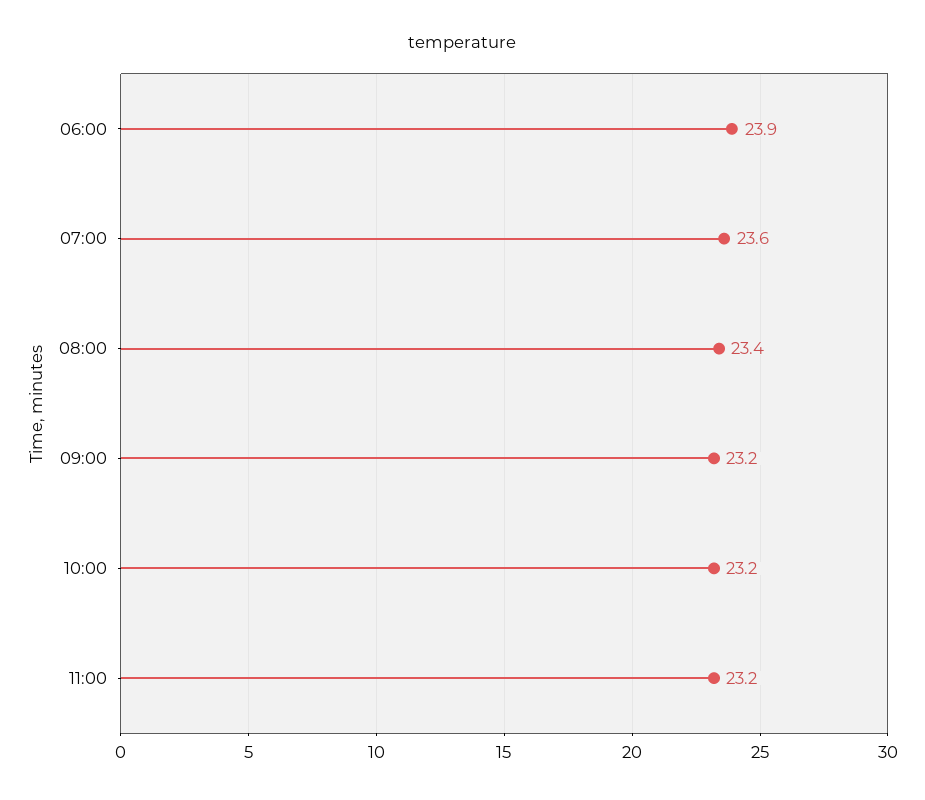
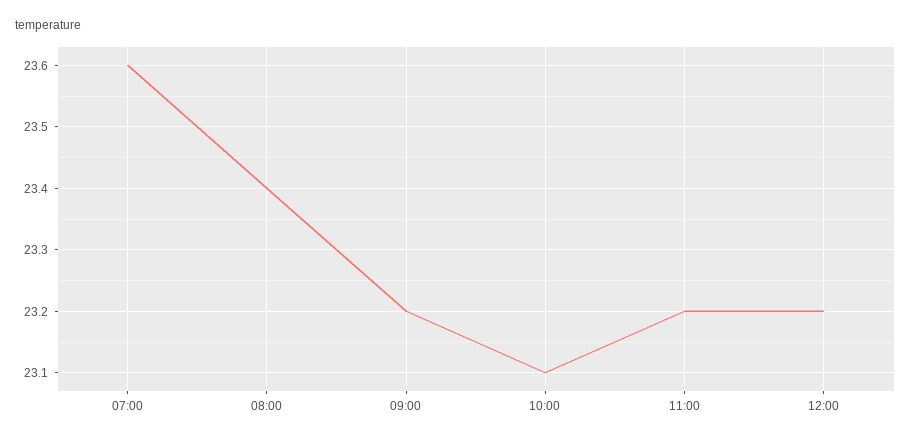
06:00: 23.9 -> none
10:00: 23.2 -> 23.1
12:00: none -> 23.2

